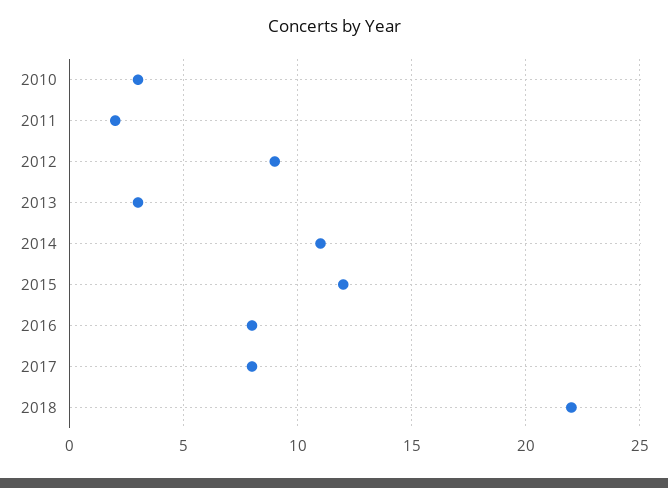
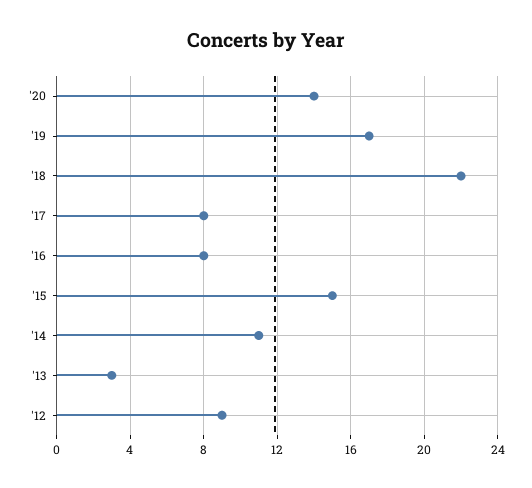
2010: 3 -> none
2011: 2 -> none
2015: 12 -> 15
'20: none -> 14
'19: none -> 17

